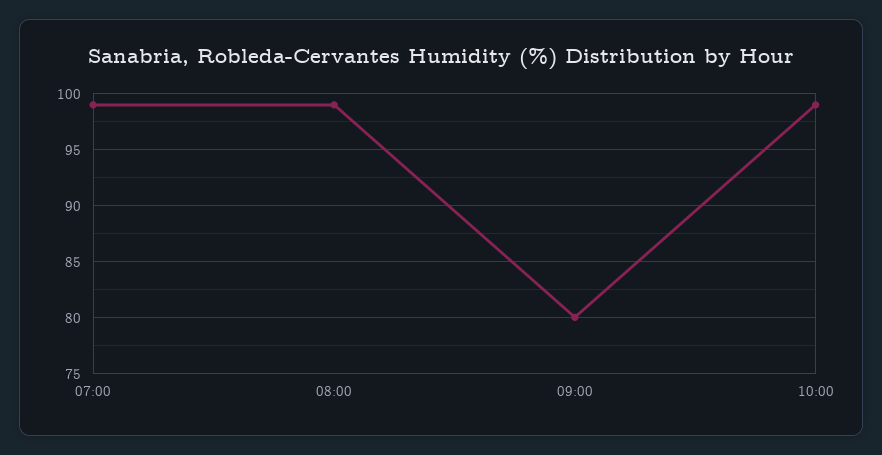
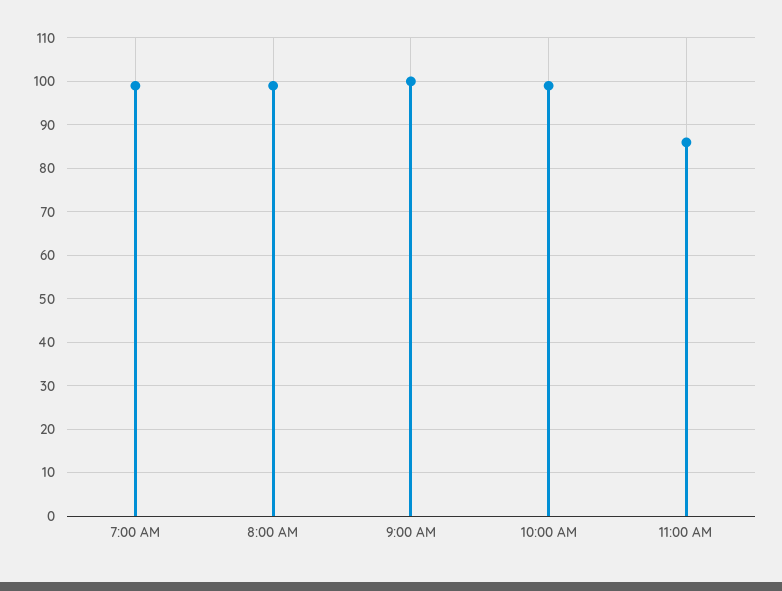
09:00: 80 -> 100
11:00 AM: none -> 85

